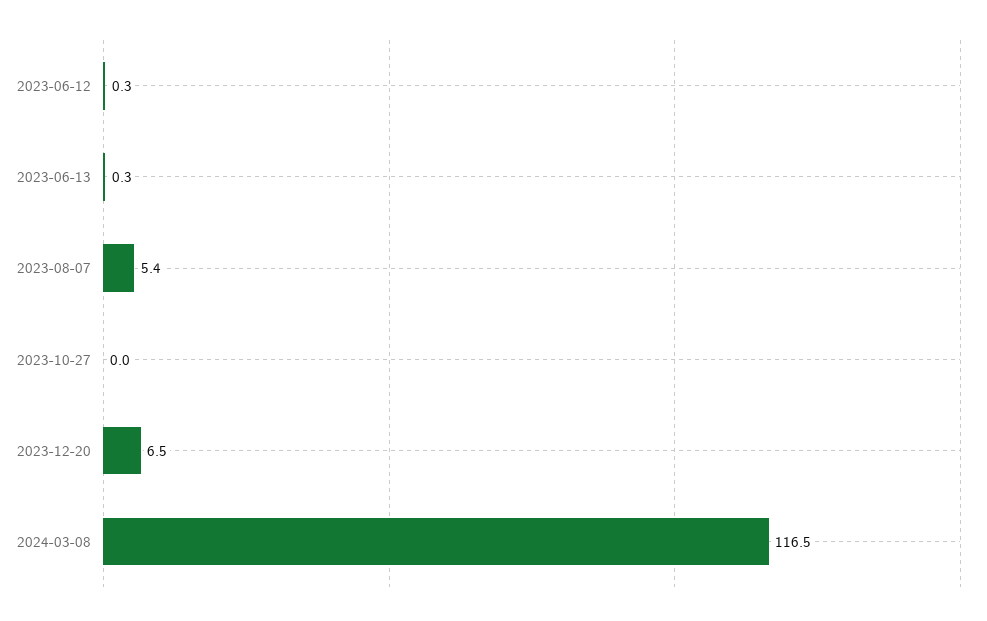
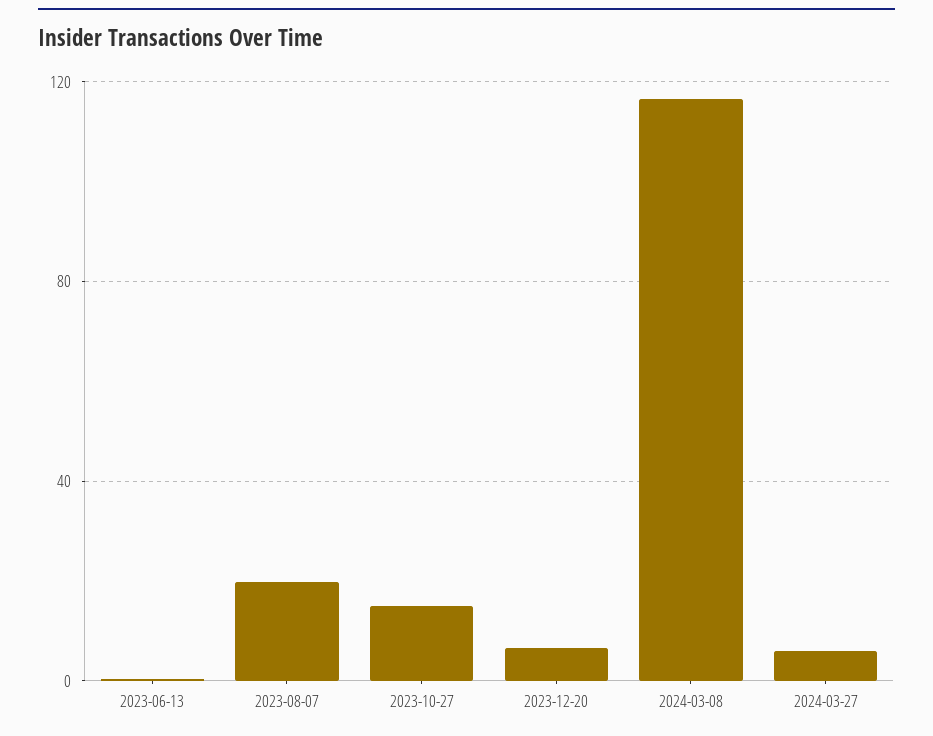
2023-06-12: 0.3 -> none
2023-08-07: 5.4 -> 20
2023-10-27: 0 -> 15
2024-03-27: none -> 5

